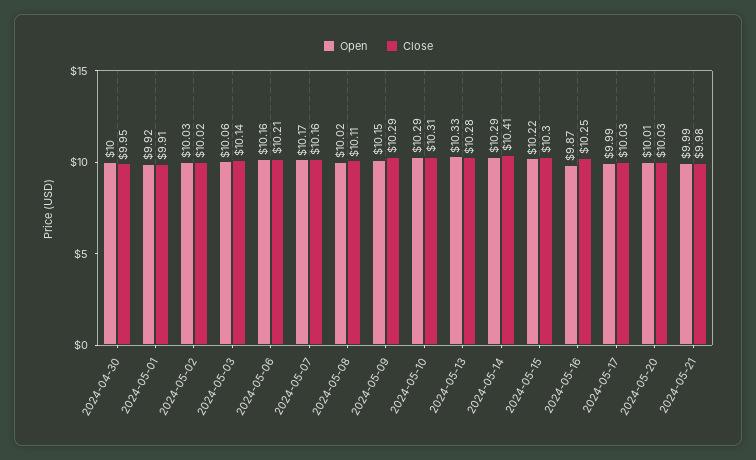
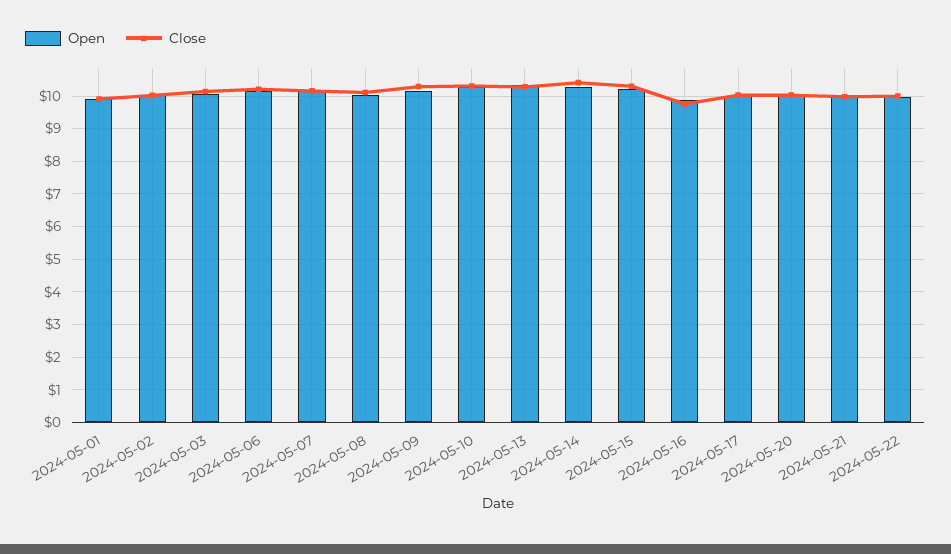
Open, 2024-04-30: 10 -> none
Close, 2024-04-30: 9.95 -> none
Close, 2024-05-16: 10.25 -> 9.8
Open, 2024-05-22: none -> 10
Close, 2024-05-22: none -> 10

